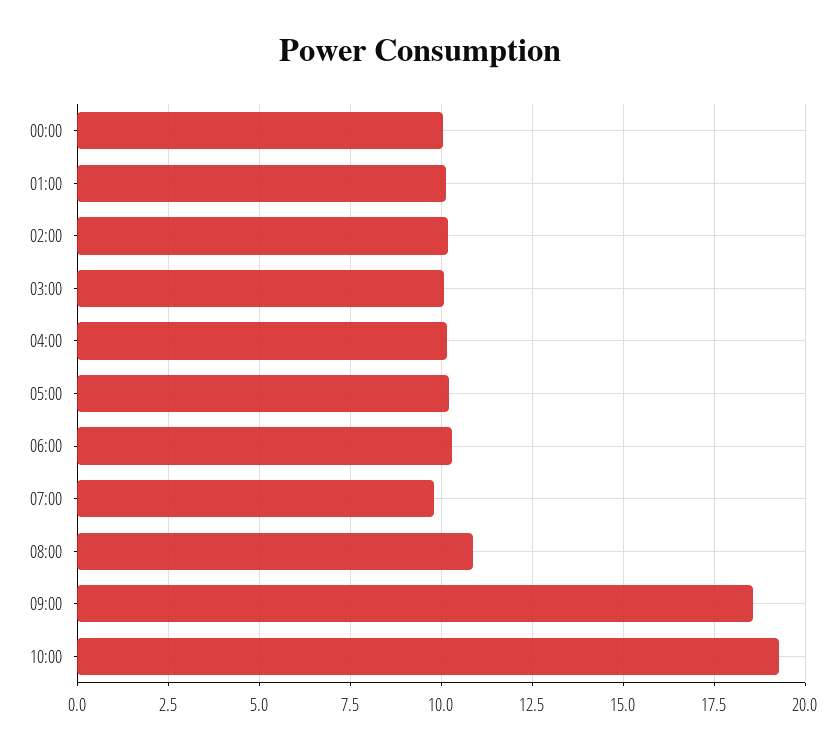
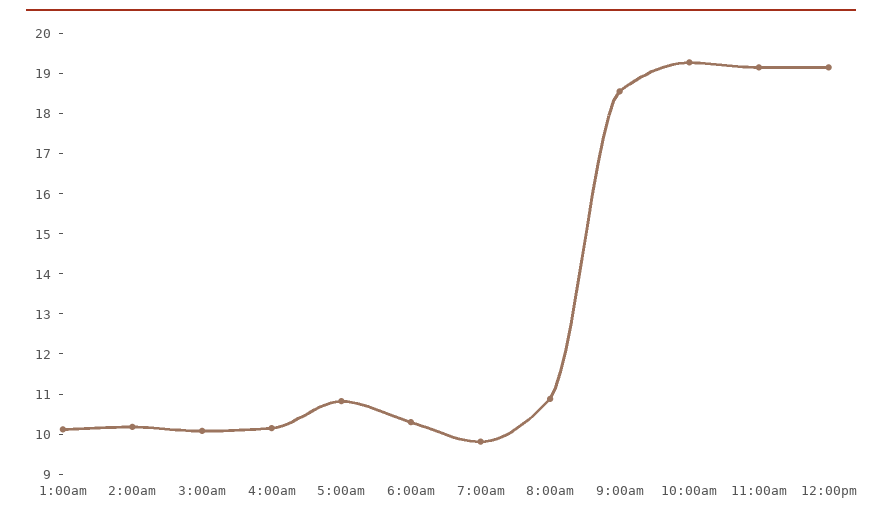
00:00: 10 -> none
05:00: 10.25 -> 10.8
11:00am: none -> 19.2
12:00pm: none -> 19.2

